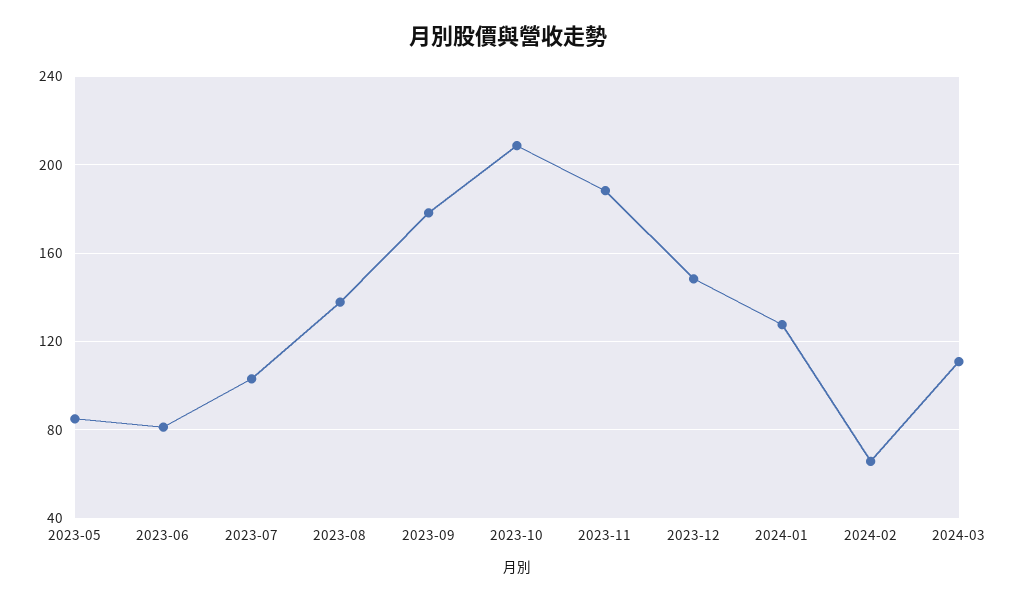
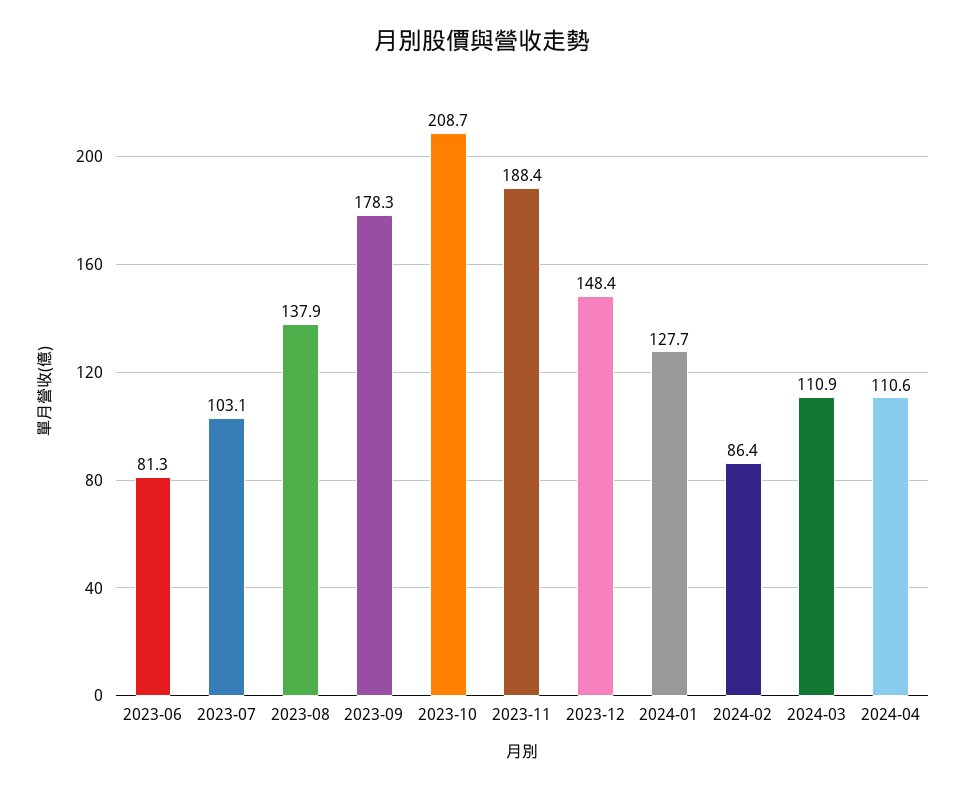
2023-05: 85 -> none
2024-02: 65 -> 86.4
2024-04: none -> 110.6

